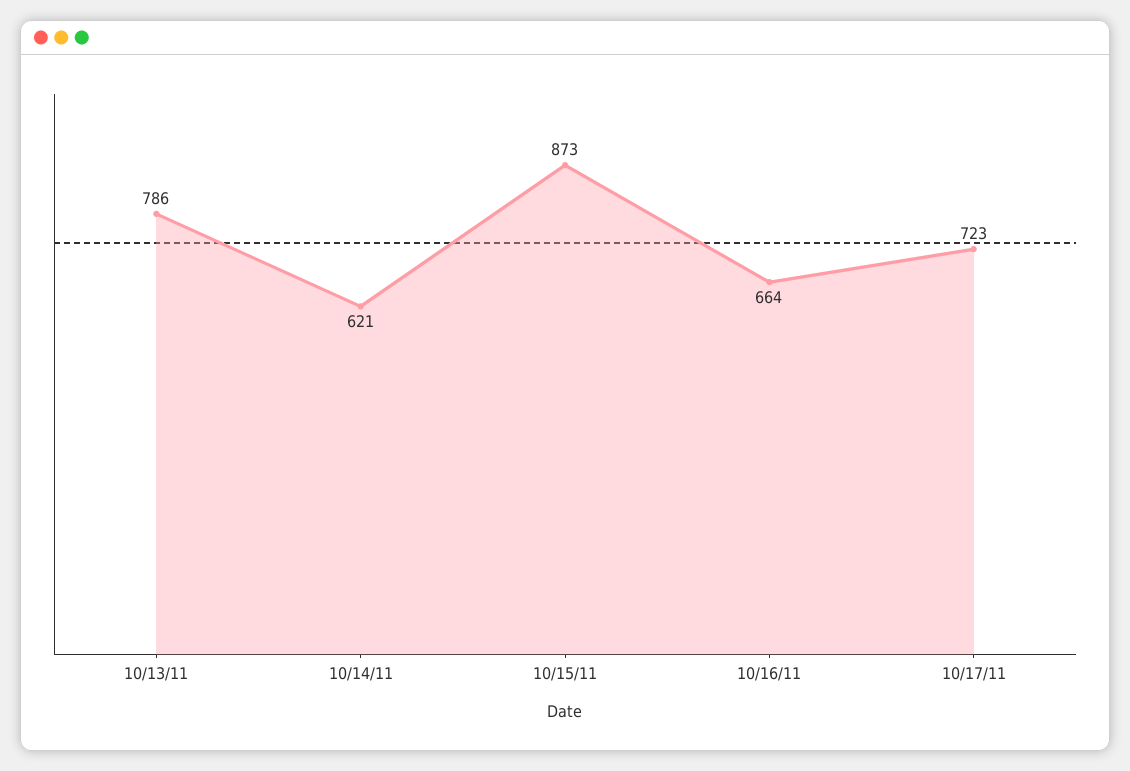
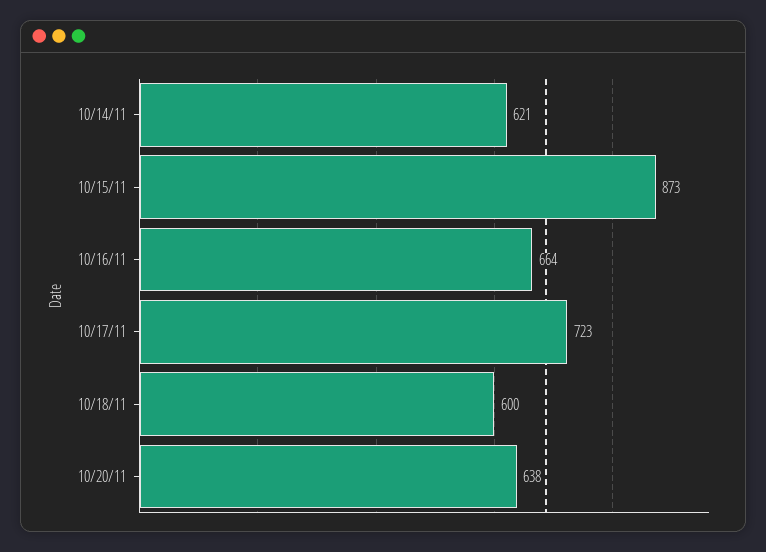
10/13/11: 786 -> none
10/18/11: none -> 600
10/20/11: none -> 638

